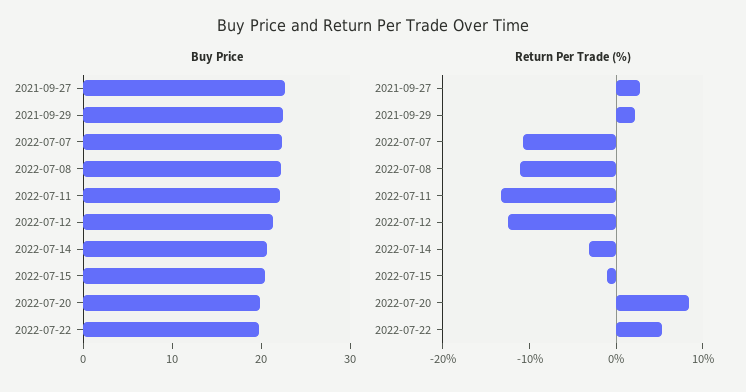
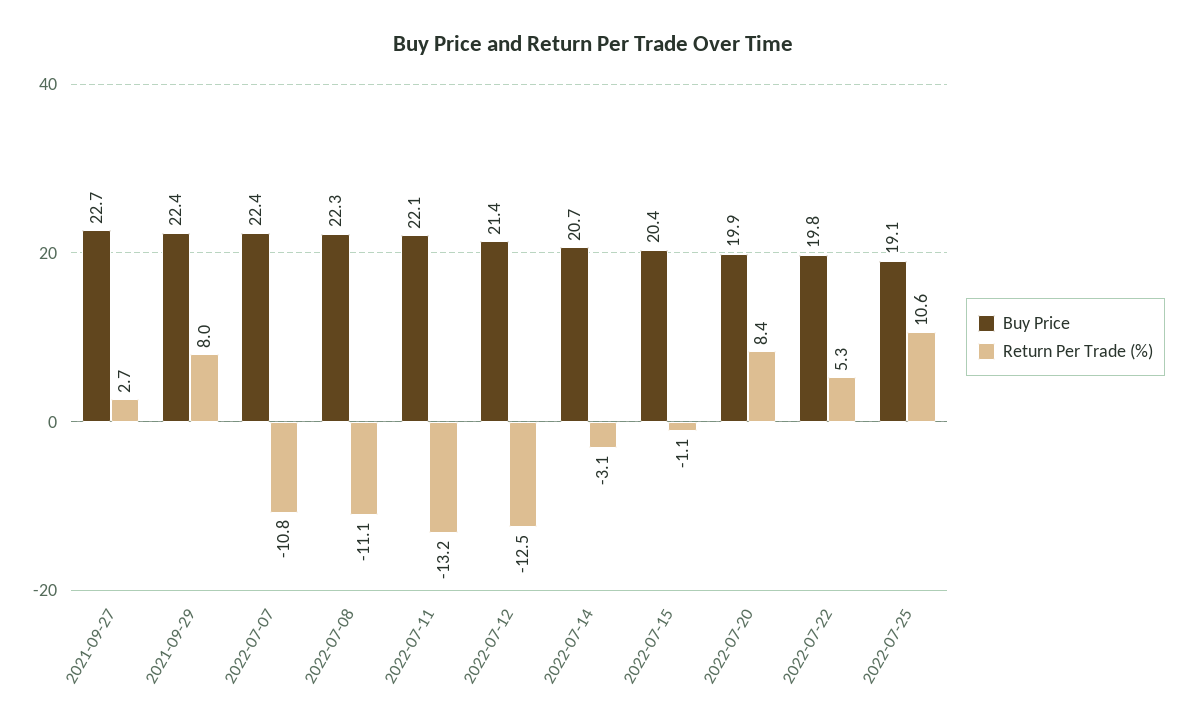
Return Per Trade (%), 2021-09-29: 2 -> 8
Buy Price, 2022-07-25: none -> 19.1
Return Per Trade (%), 2022-07-25: none -> 10.6

